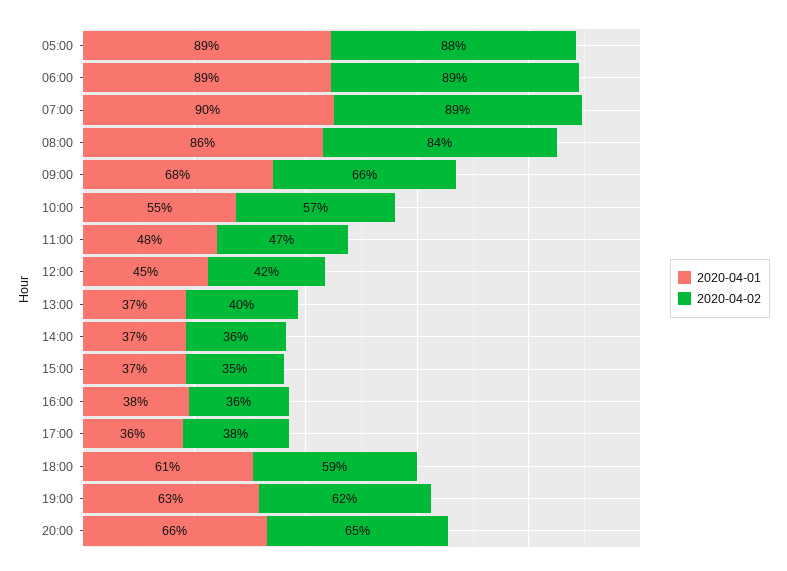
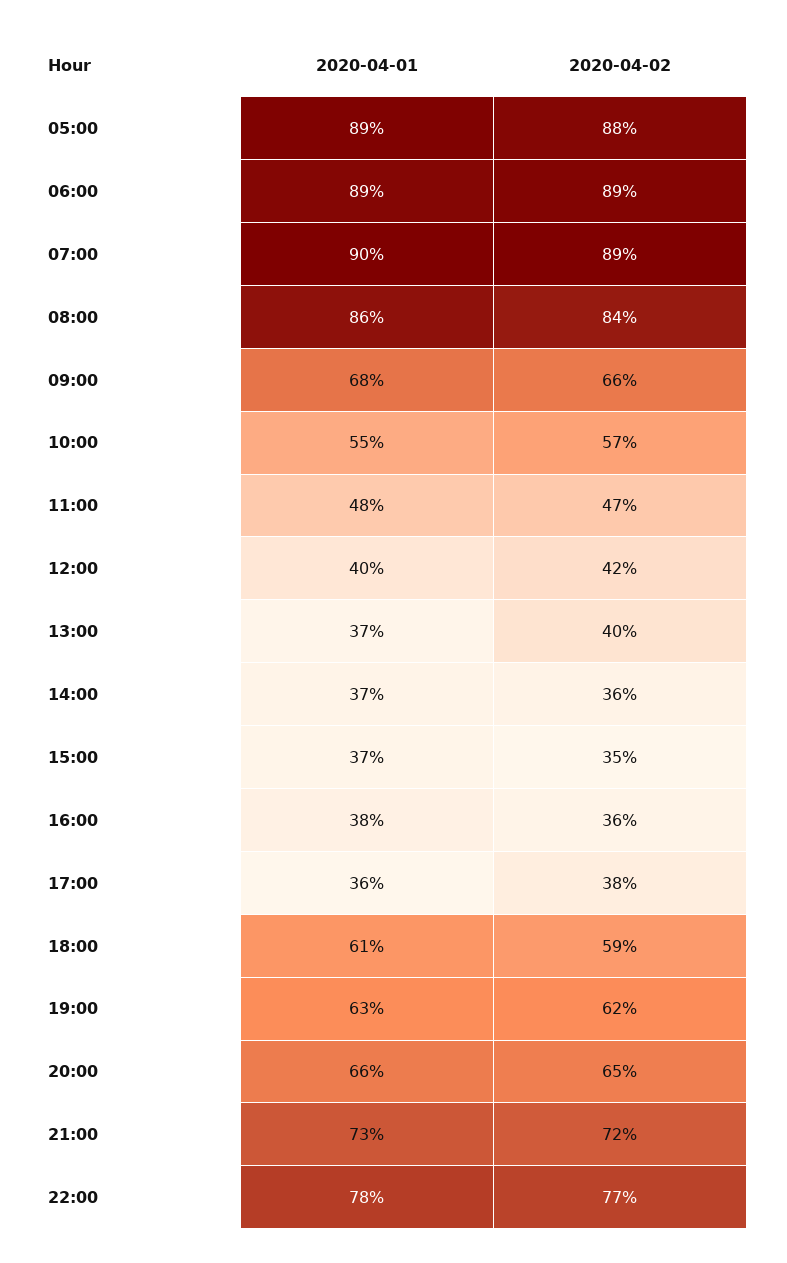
2020-04-01, 12:00: 45 -> 40
2020-04-01, 21:00: none -> 73
2020-04-02, 21:00: none -> 72
2020-04-01, 22:00: none -> 78
2020-04-02, 22:00: none -> 77

